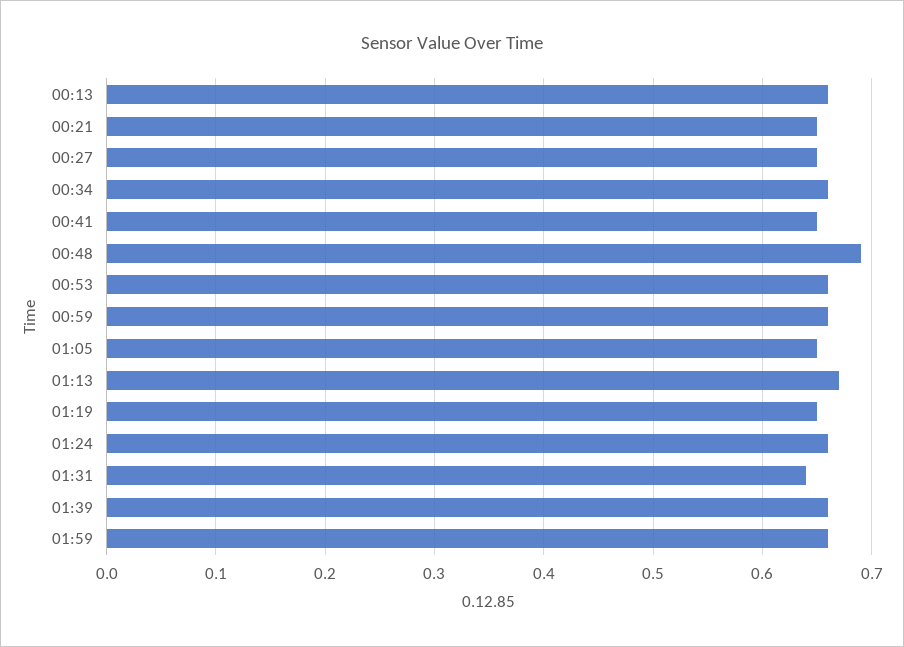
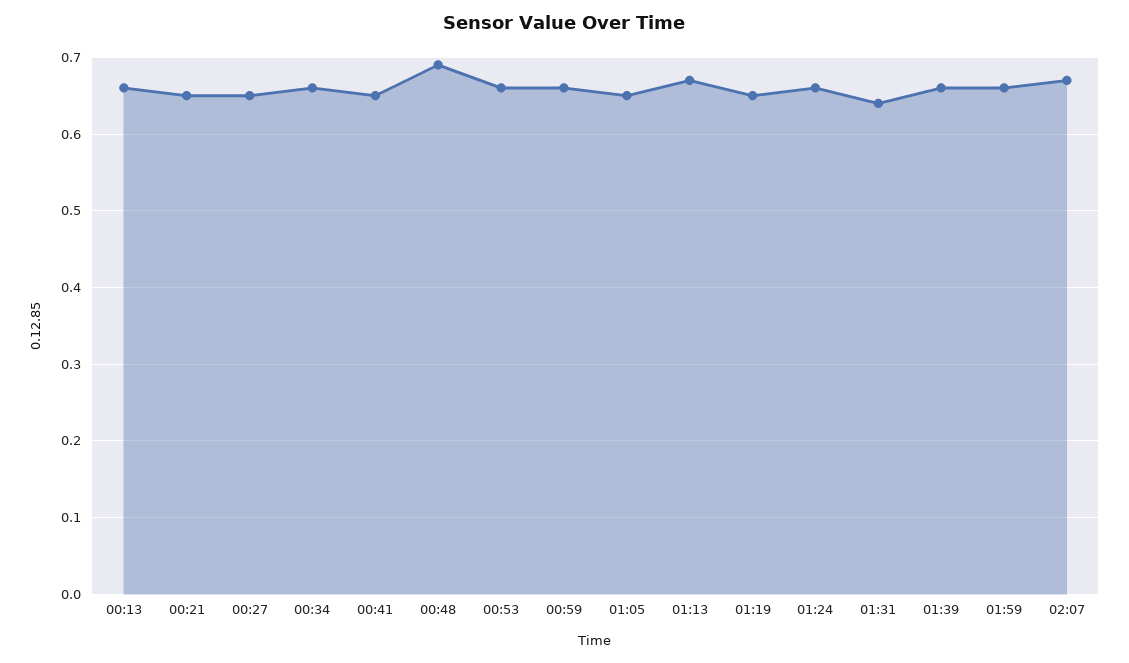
02:07: none -> 0.67

